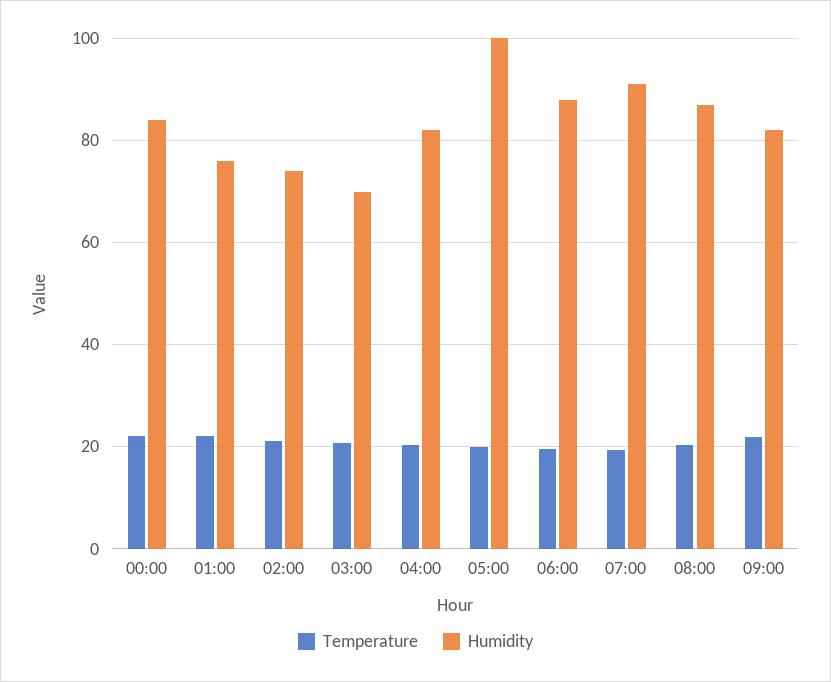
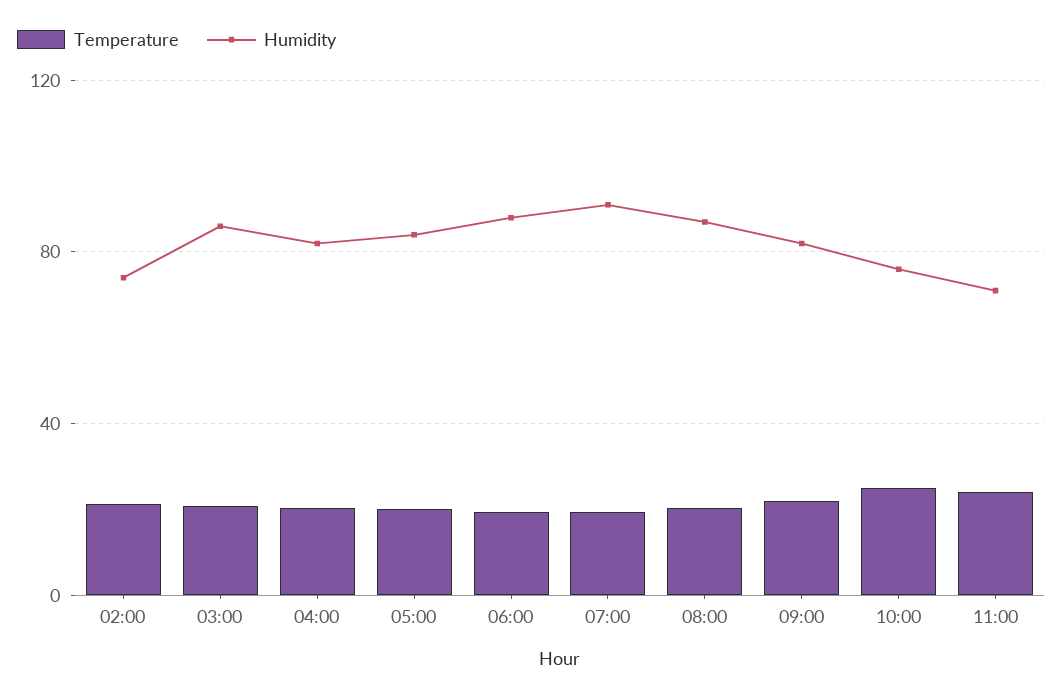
Temperature, 00:00: 22 -> none
Humidity, 00:00: 84 -> none
Temperature, 01:00: 22 -> none
Humidity, 01:00: 76 -> none
Humidity, 03:00: 70 -> 85
Humidity, 05:00: 100 -> 85
Temperature, 10:00: none -> 25
Humidity, 10:00: none -> 75
Temperature, 11:00: none -> 25
Humidity, 11:00: none -> 70

